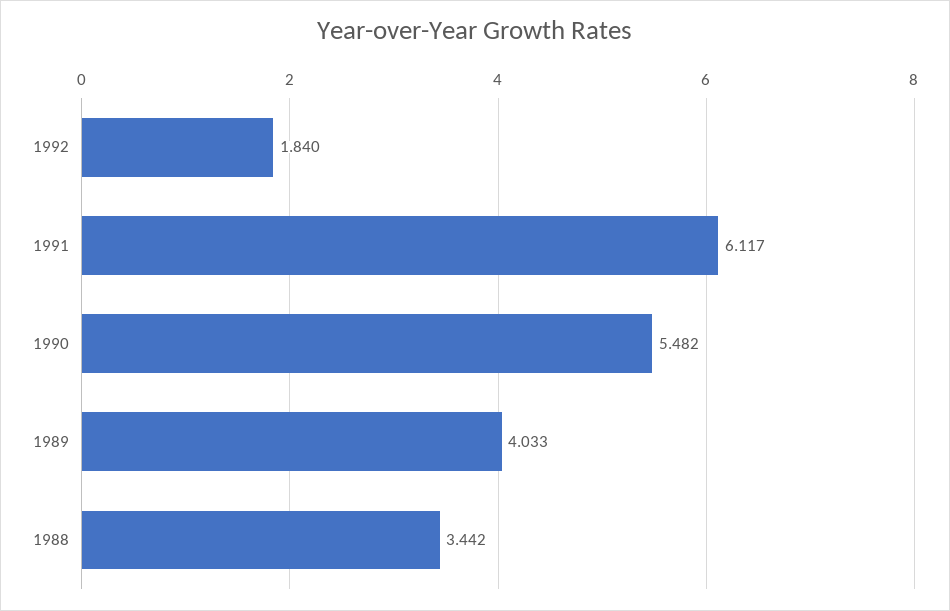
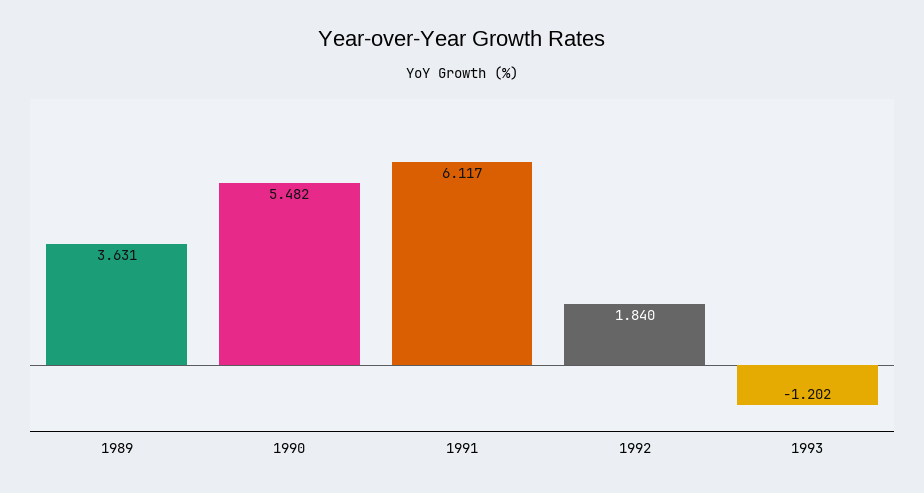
1989: 4.033 -> 3.631
1988: 3.442 -> none
1993: none -> -1.202

